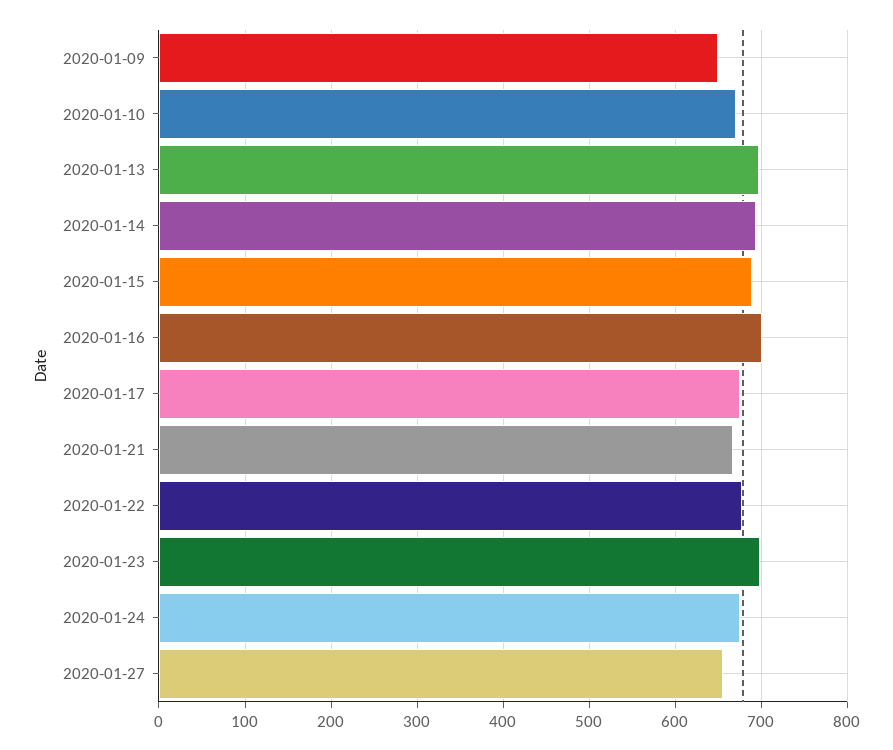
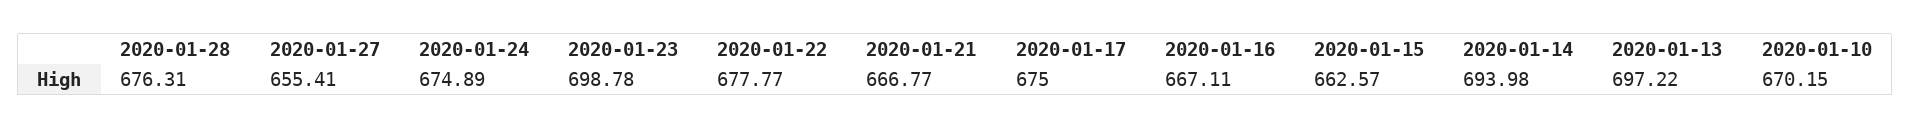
2020-01-09: 650 -> none
2020-01-15: 690 -> 662.57
2020-01-16: 700 -> 667.11
2020-01-28: none -> 676.31

